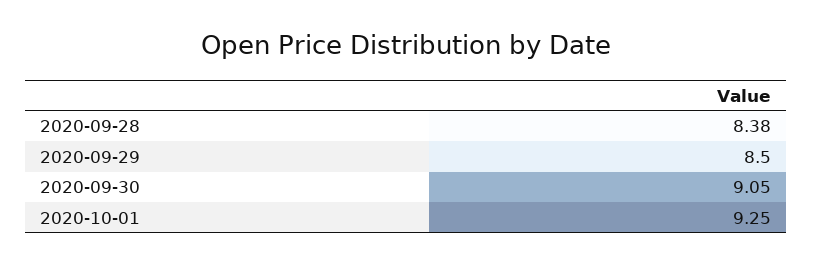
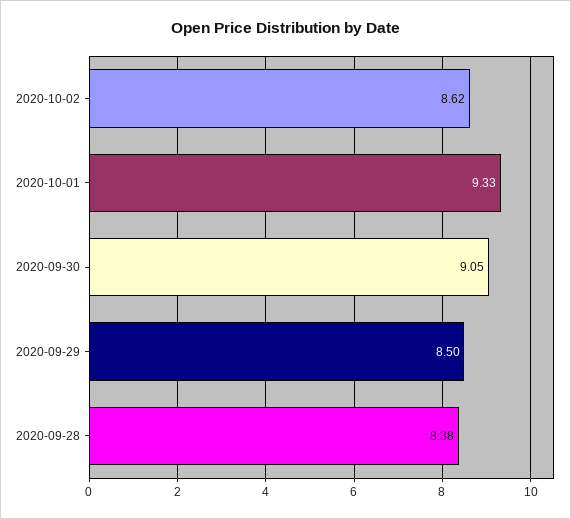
2020-10-01: 9.25 -> 9.33
2020-10-02: none -> 8.62

